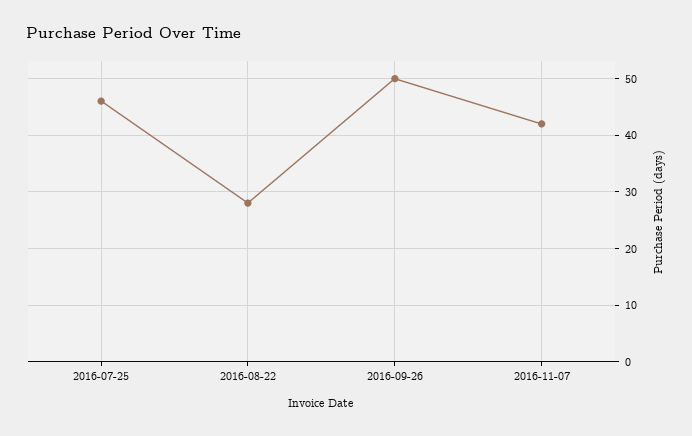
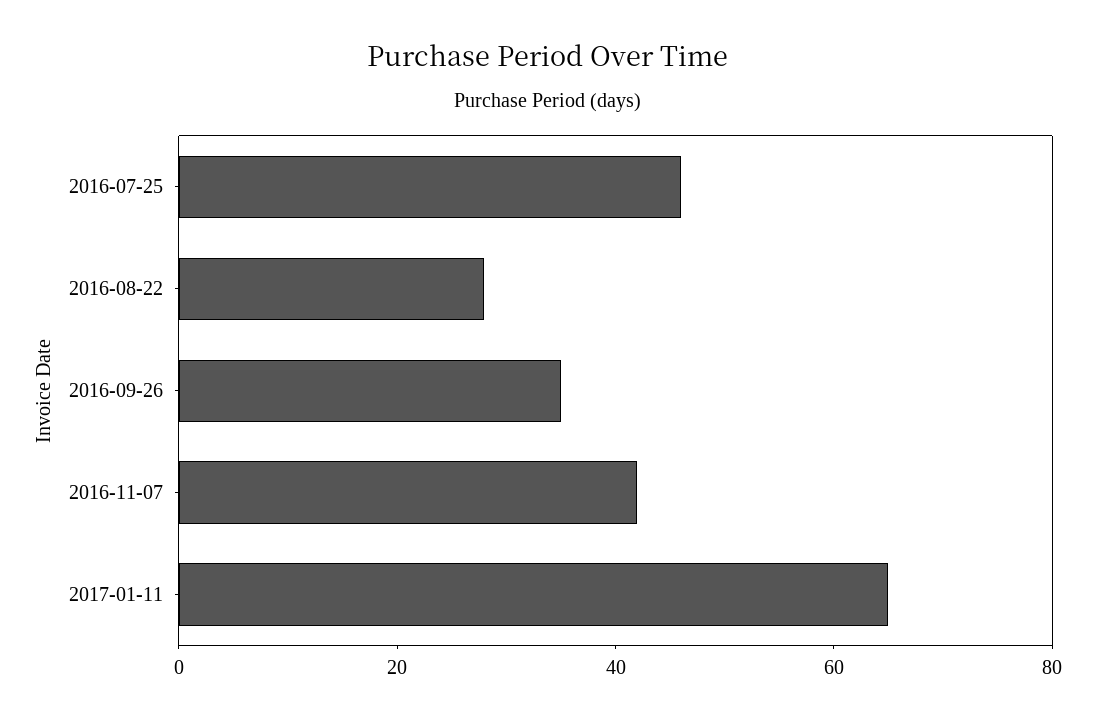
2016-09-26: 50 -> 35
2017-01-11: none -> 65

